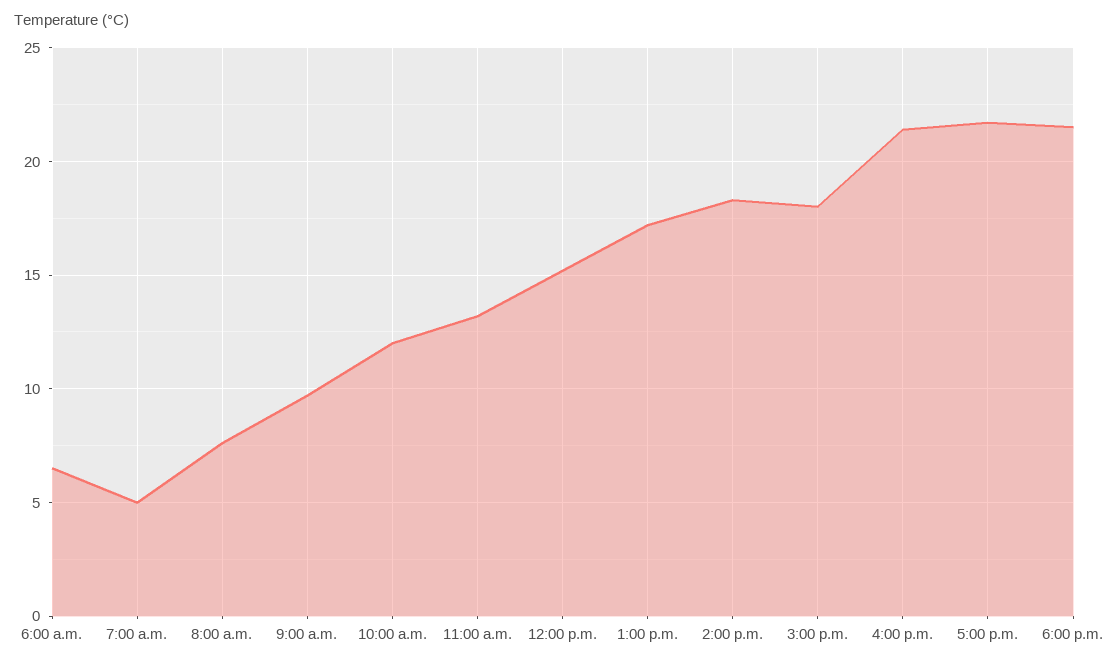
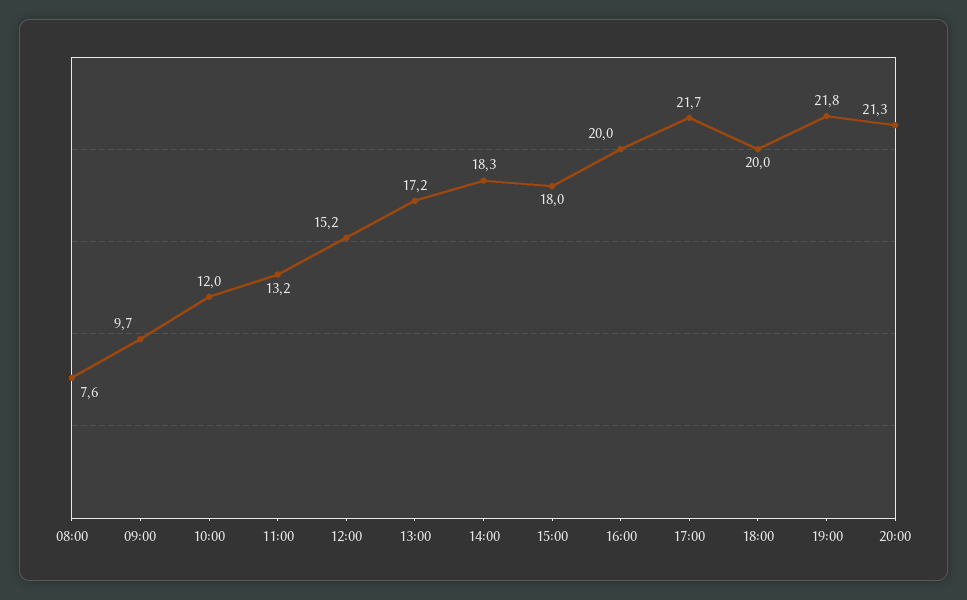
6:00 a.m.: 6.5 -> none
7:00 a.m.: 5 -> none
4:00 p.m.: 21.5 -> 20
6:00 p.m.: 21.5 -> 20
19:00: none -> 21.8
20:00: none -> 21.3

